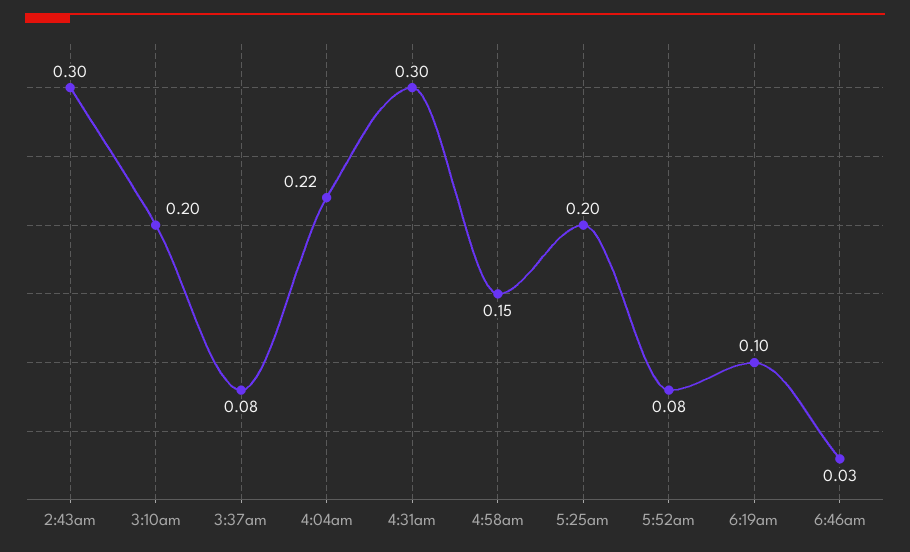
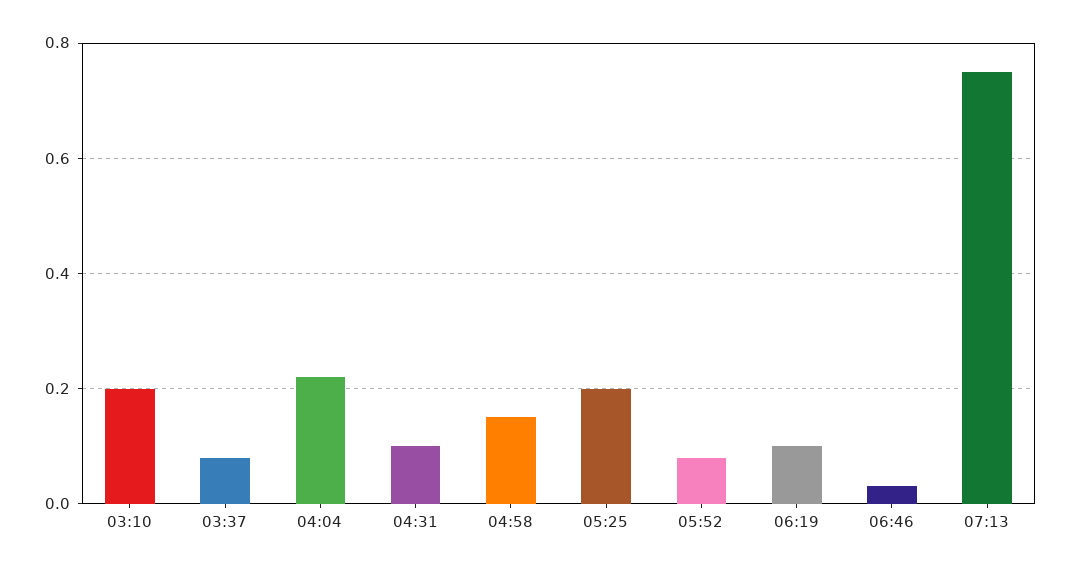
2:43am: 0.3 -> none
4:31am: 0.3 -> 0.1
07:13: none -> 0.75

